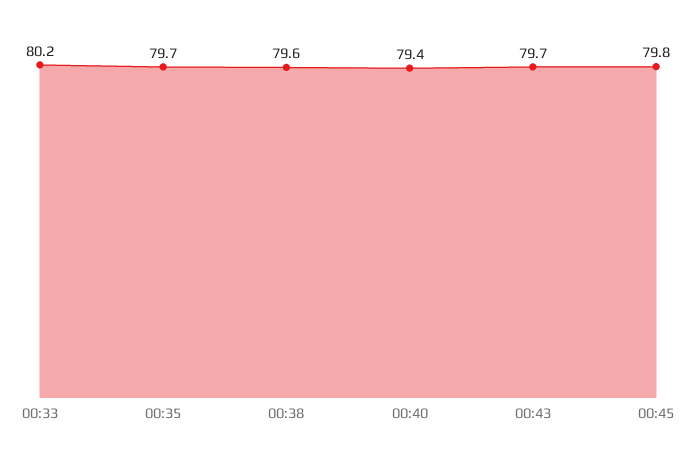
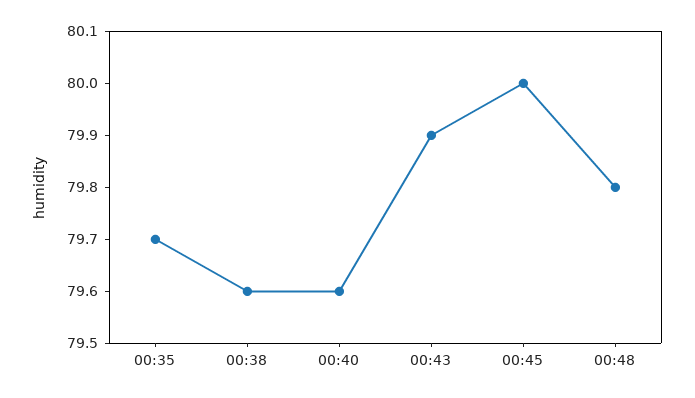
00:33: 80.2 -> none
00:40: 79.4 -> 79.6
00:43: 79.7 -> 79.9
00:45: 79.8 -> 80
00:48: none -> 79.8

